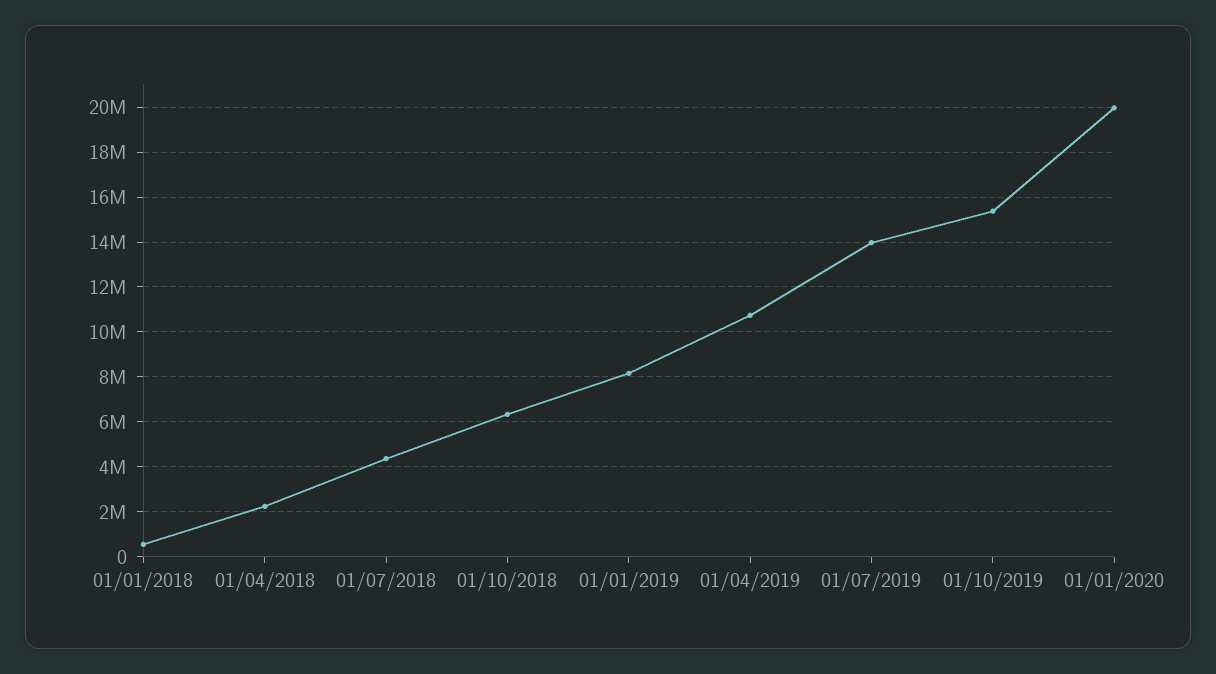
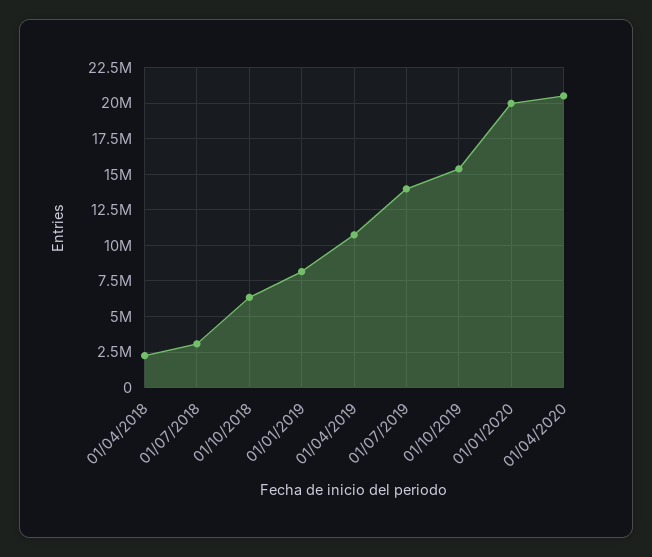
01/01/2018: 500000 -> none
01/07/2018: 4500000 -> 3000000
01/04/2020: none -> 20500000

